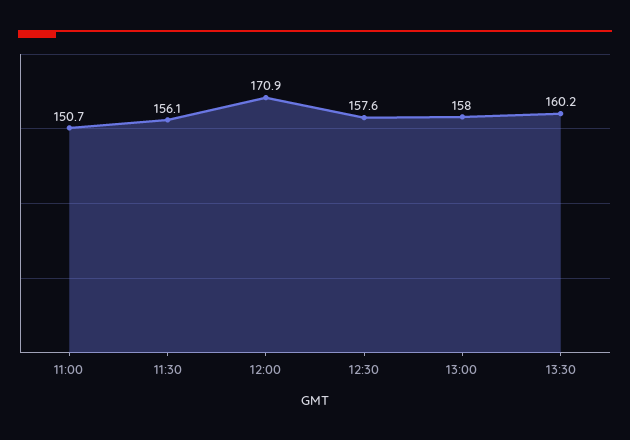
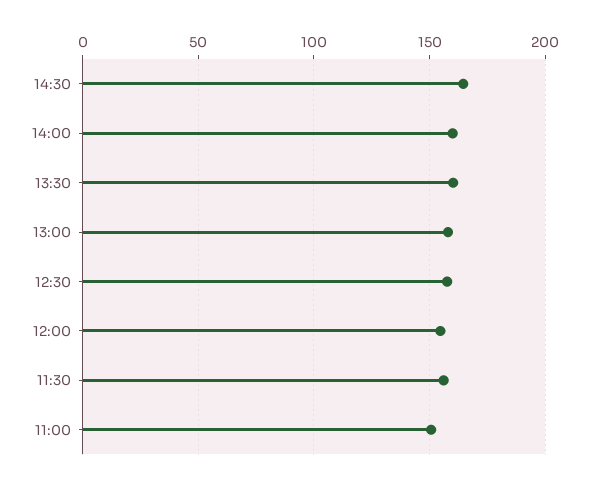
12:00: 170.9 -> 155
14:30: none -> 165
14:00: none -> 160

